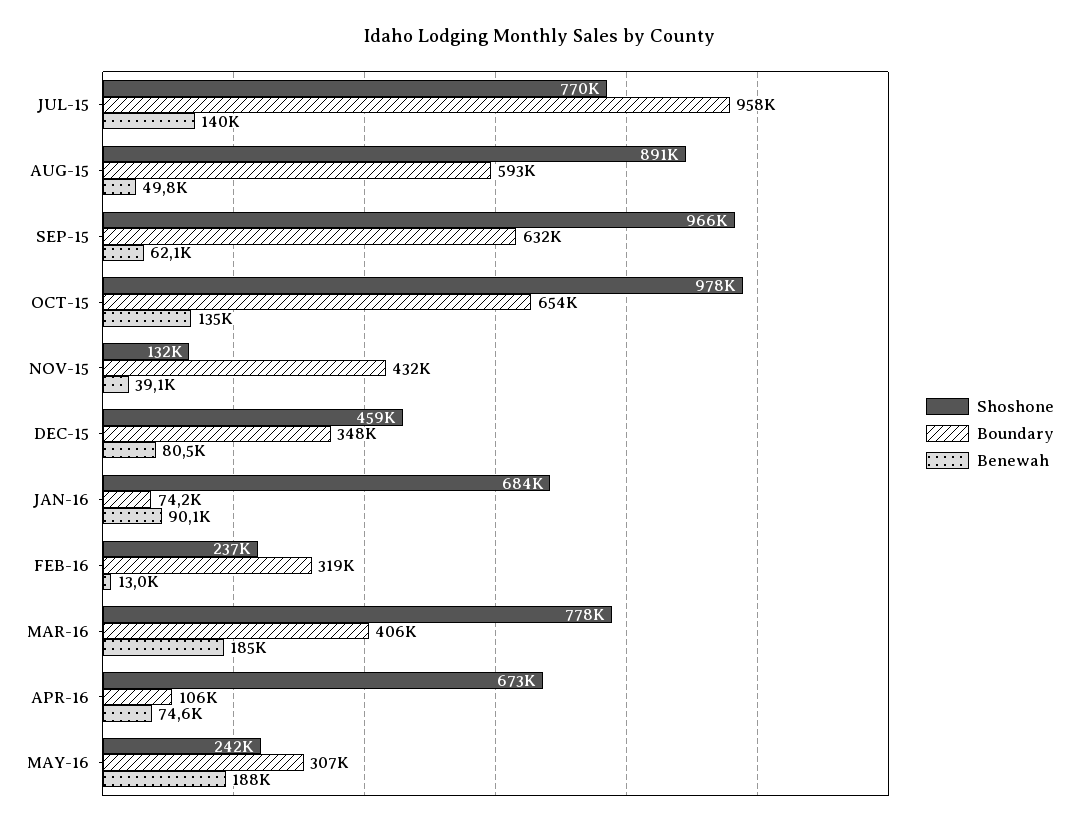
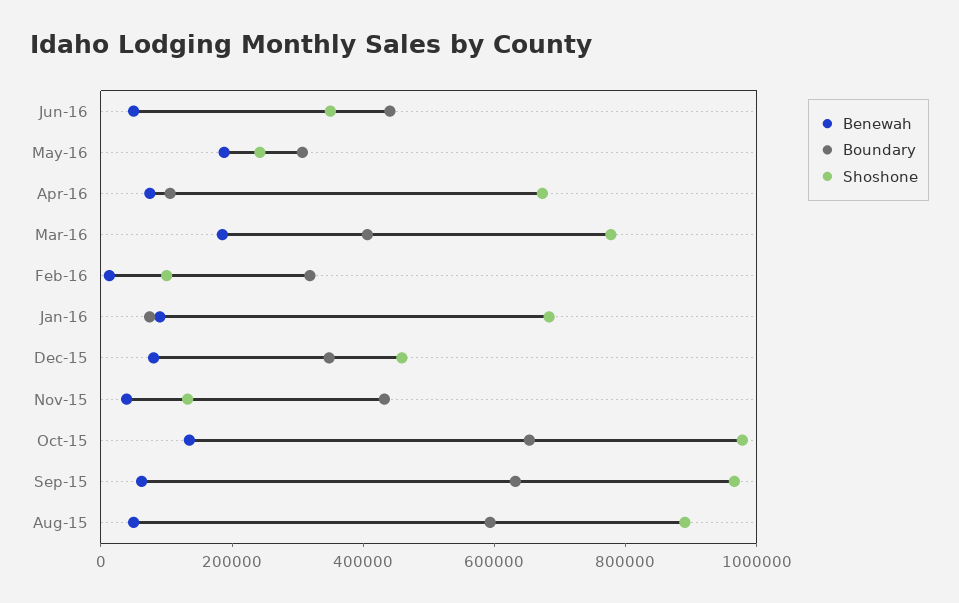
Shoshone, JUL-15: 770000 -> none
Boundary, JUL-15: 958000 -> none
Benewah, JUL-15: 140000 -> none
Shoshone, FEB-16: 237000 -> 100000
Benewah, Jun-16: none -> 50000
Boundary, Jun-16: none -> 450000
Shoshone, Jun-16: none -> 350000

